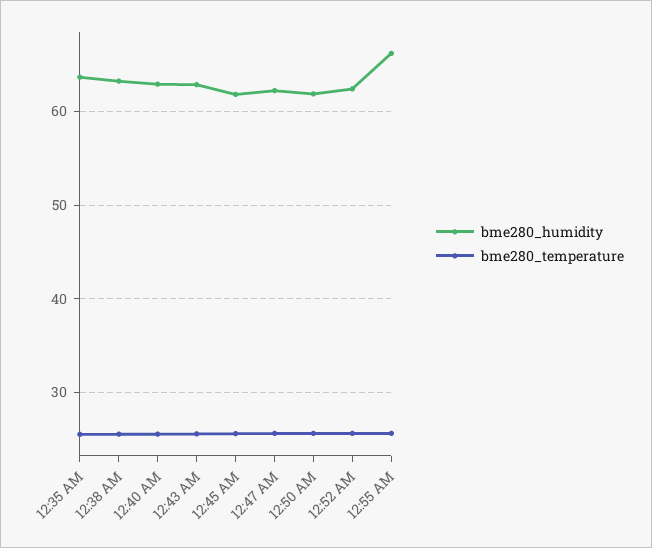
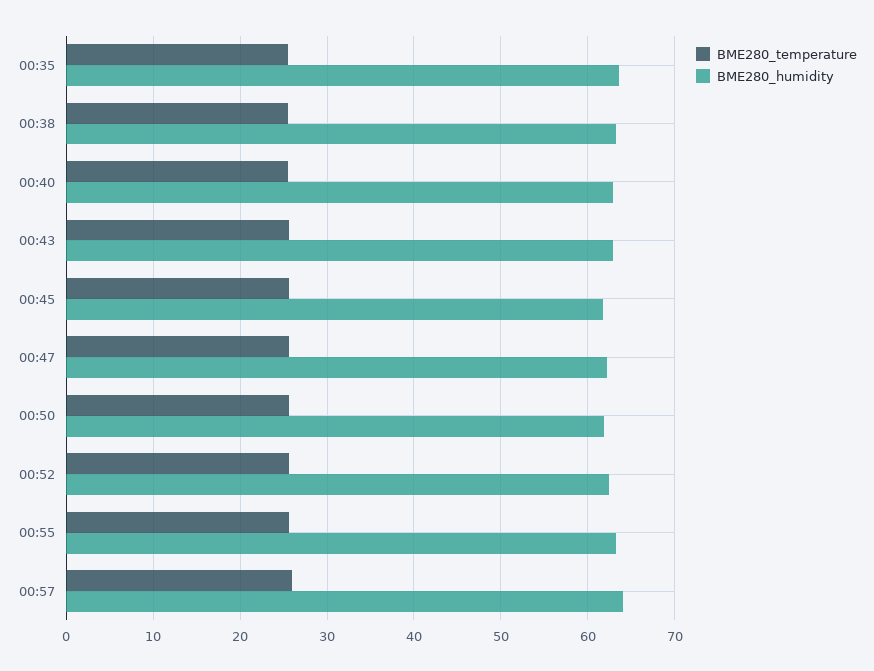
bme280_humidity, 12:55 AM: 66 -> 63
bme280_temperature, 00:57: none -> 26
bme280_humidity, 00:57: none -> 64

